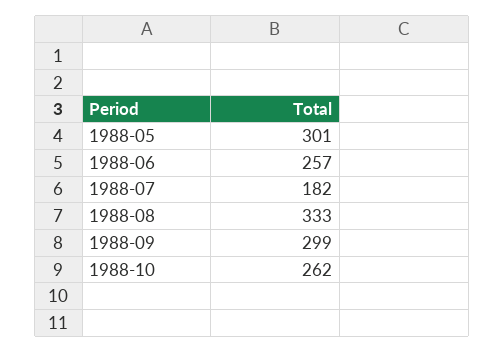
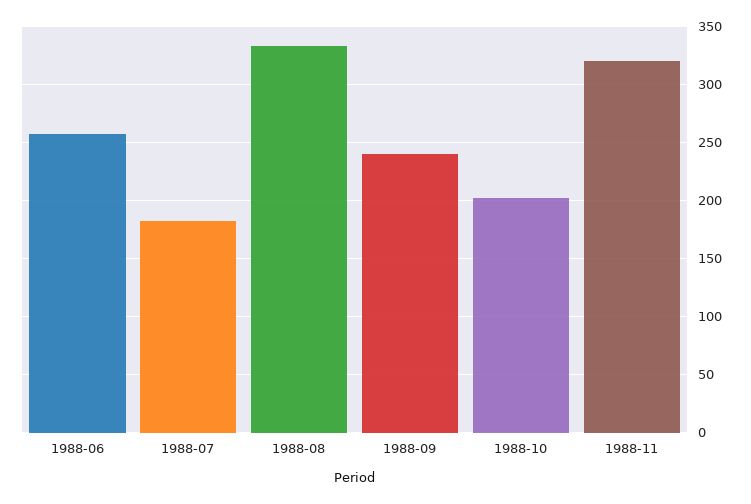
1988-05: 301 -> none
1988-09: 299 -> 240
1988-10: 262 -> 200
1988-11: none -> 320

